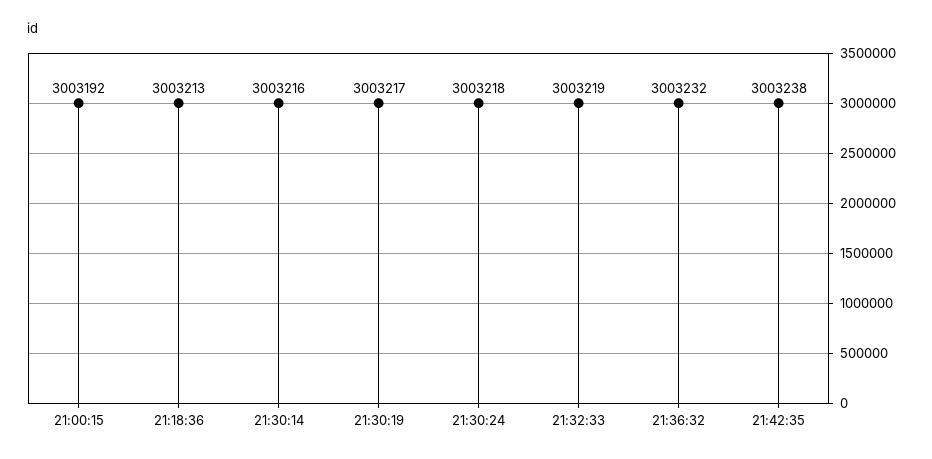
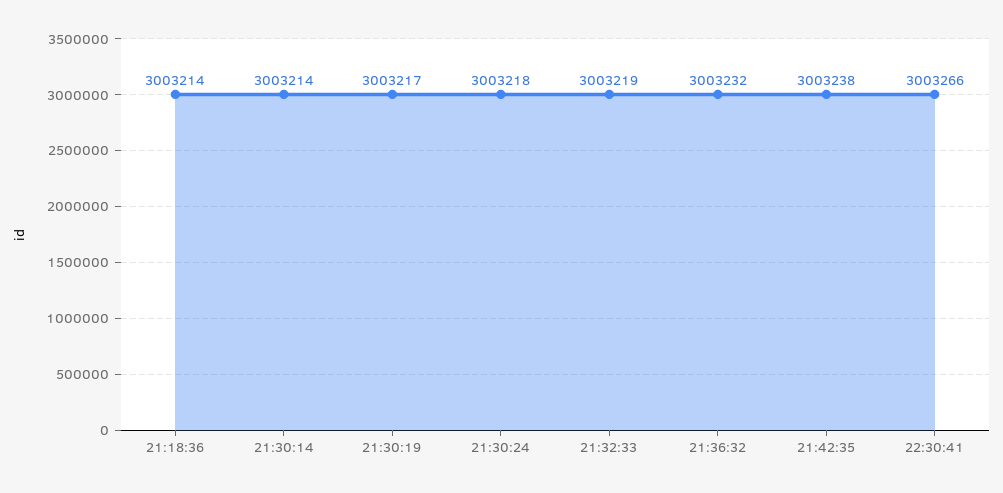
21:00:15: 3003192 -> none
21:18:36: 3003213 -> 3003214
21:30:14: 3003216 -> 3003214
22:30:41: none -> 3003266

